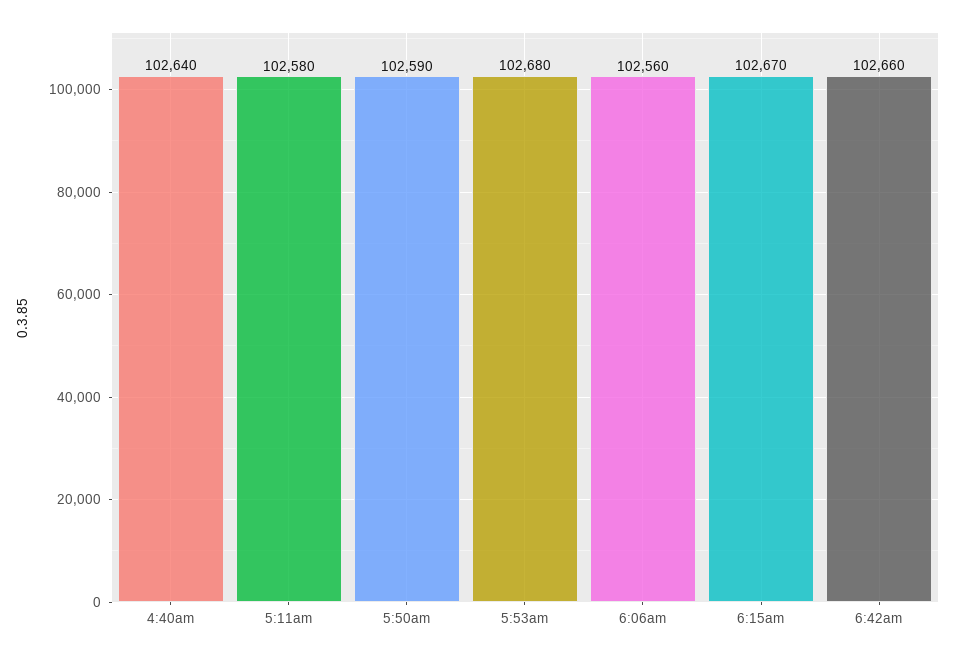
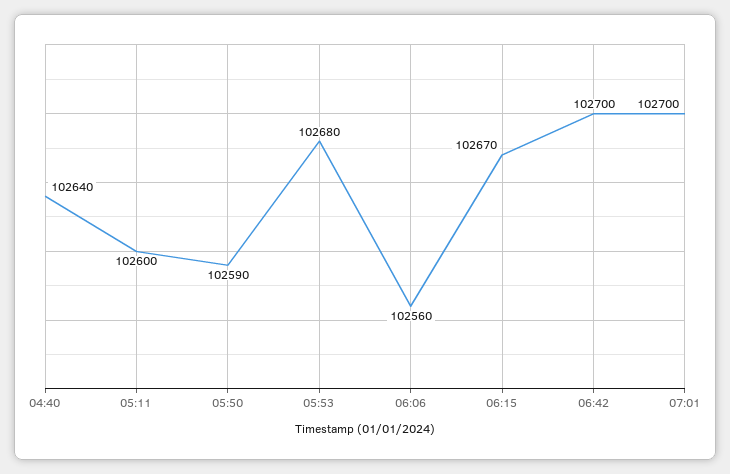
5:11am: 102580 -> 102600
6:42am: 102660 -> 102700
07:01: none -> 102700

